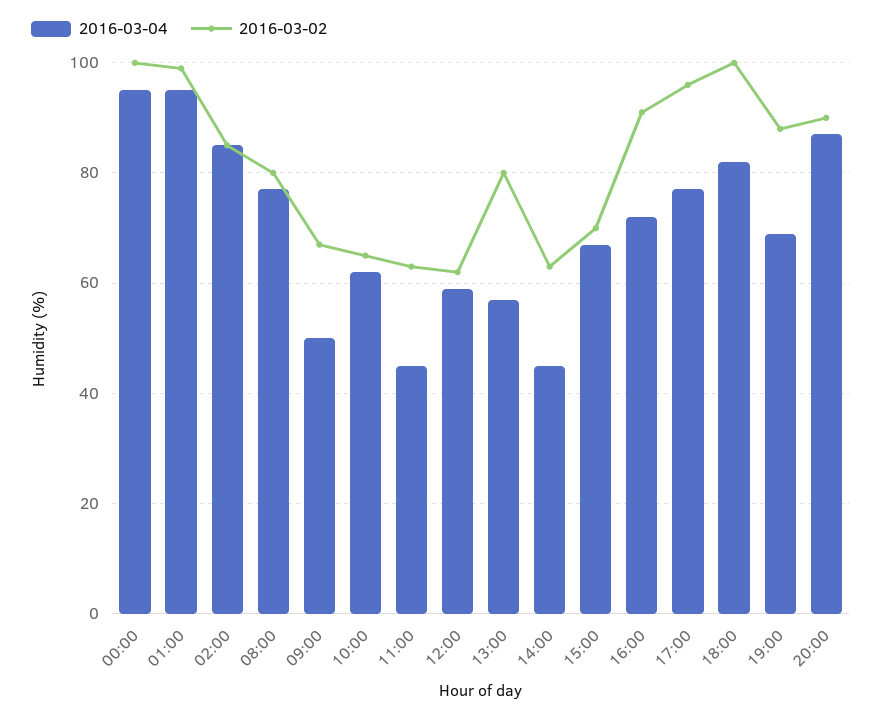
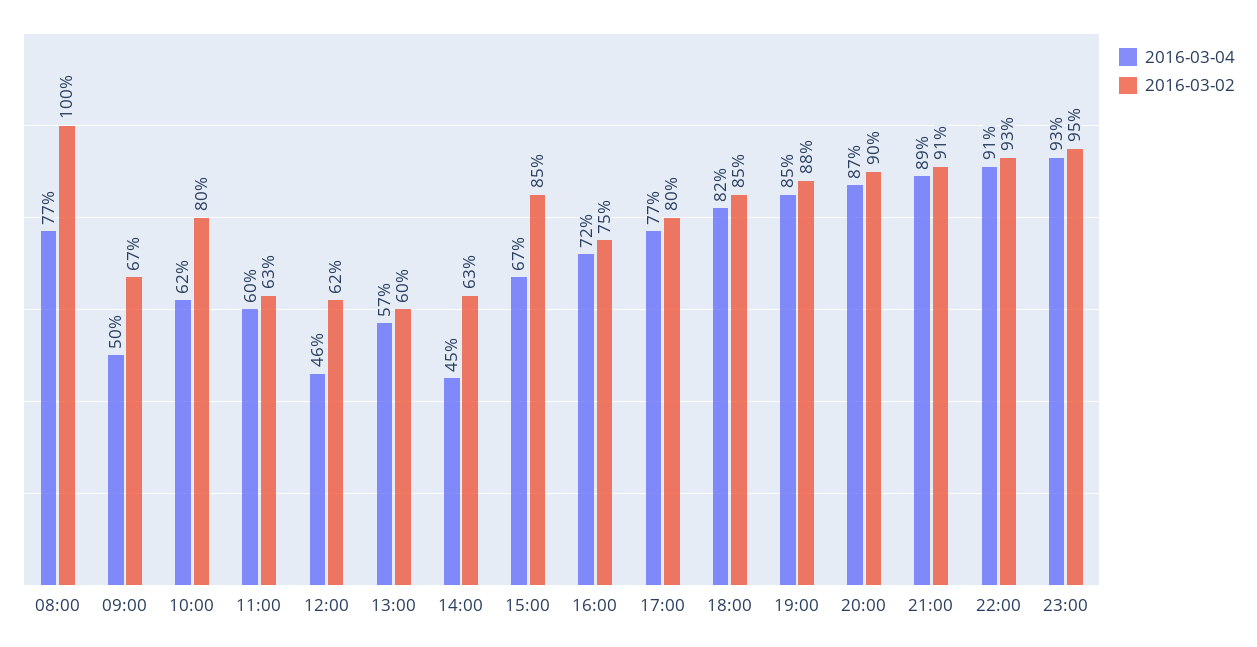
2016-03-04, 00:00: 95 -> none
2016-03-02, 00:00: 100 -> none
2016-03-04, 01:00: 95 -> none
2016-03-02, 01:00: 100 -> none
2016-03-04, 02:00: 85 -> none
2016-03-02, 02:00: 85 -> none
2016-03-02, 08:00: 80 -> 100
2016-03-02, 10:00: 65 -> 80
2016-03-04, 11:00: 45 -> 60
2016-03-04, 12:00: 60 -> 46
2016-03-02, 13:00: 80 -> 60
2016-03-02, 15:00: 70 -> 85
2016-03-02, 16:00: 90 -> 75
2016-03-02, 17:00: 95 -> 80
2016-03-02, 18:00: 100 -> 85
2016-03-04, 19:00: 70 -> 85
2016-03-04, 21:00: none -> 89
2016-03-02, 21:00: none -> 91
2016-03-04, 22:00: none -> 91
2016-03-02, 22:00: none -> 93
2016-03-04, 23:00: none -> 93
2016-03-02, 23:00: none -> 95

